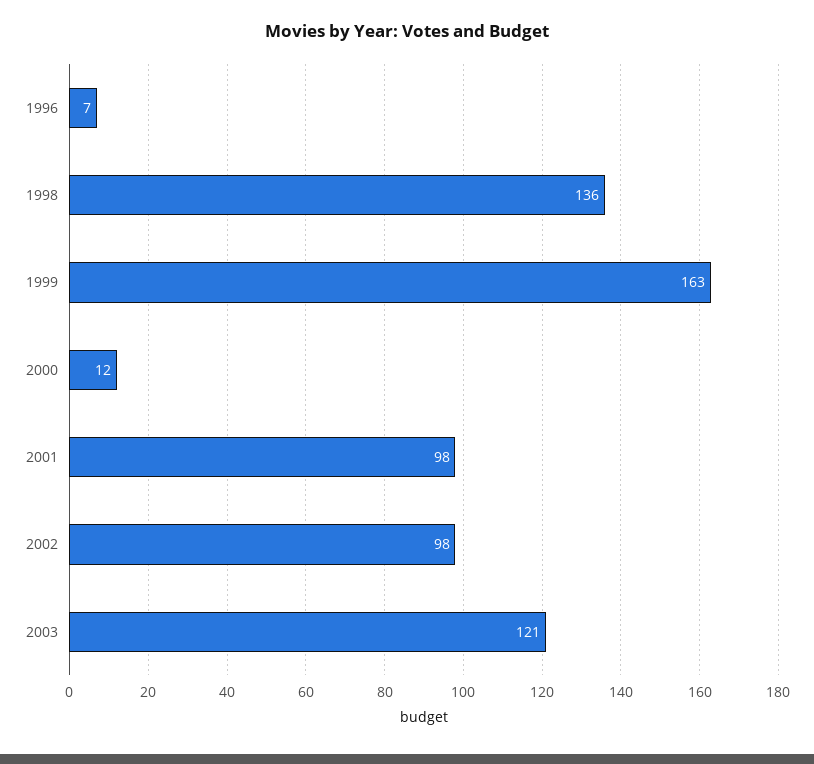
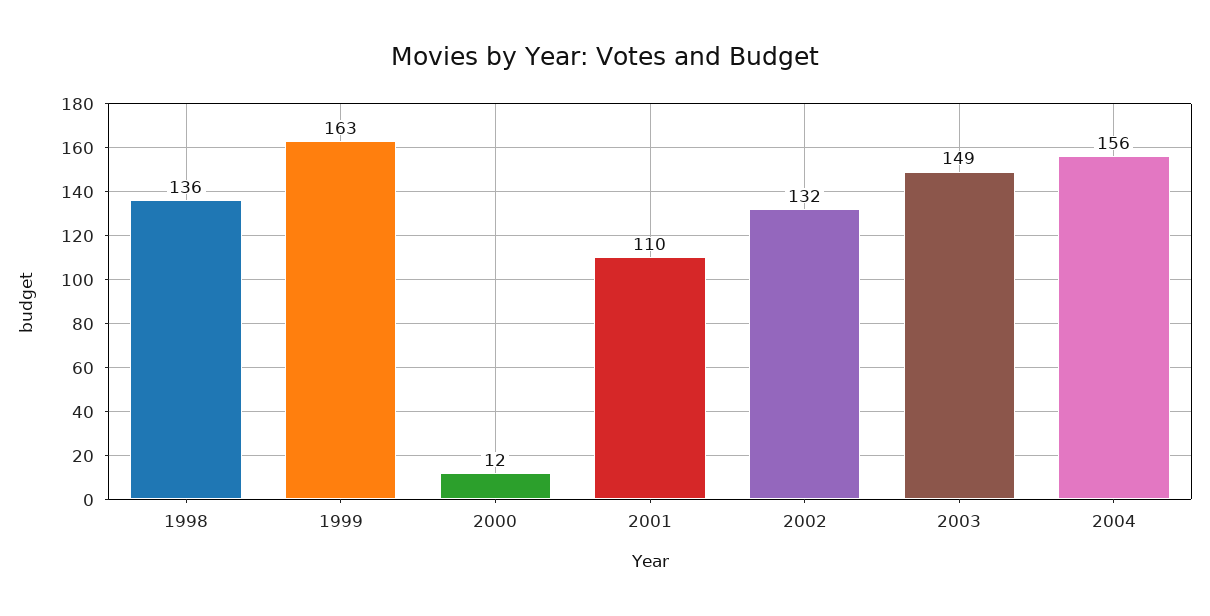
1996: 7 -> none
2001: 98 -> 110
2002: 98 -> 132
2003: 121 -> 149
2004: none -> 156

